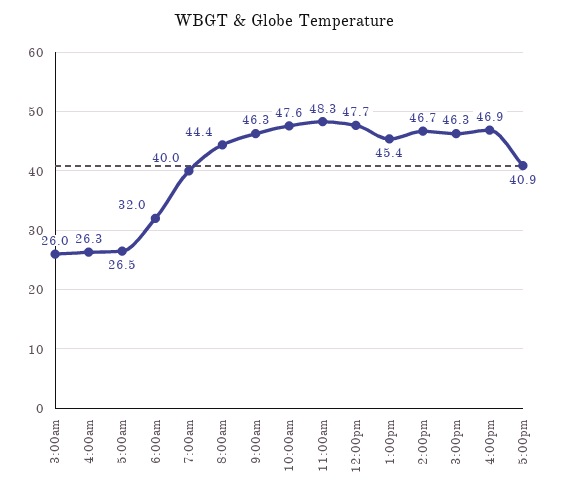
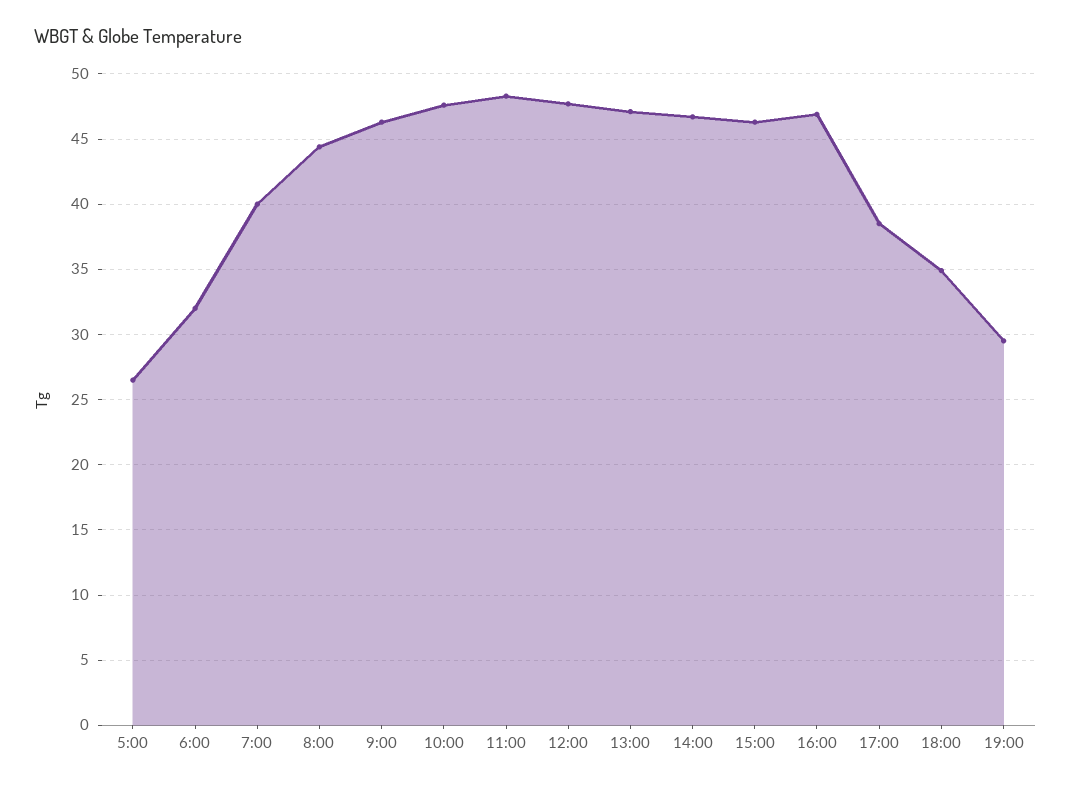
3:00am: 26 -> none
4:00am: 26.3 -> none
1:00pm: 45.4 -> 47
5:00pm: 40.9 -> 38.5
18:00: none -> 35
19:00: none -> 29.5

